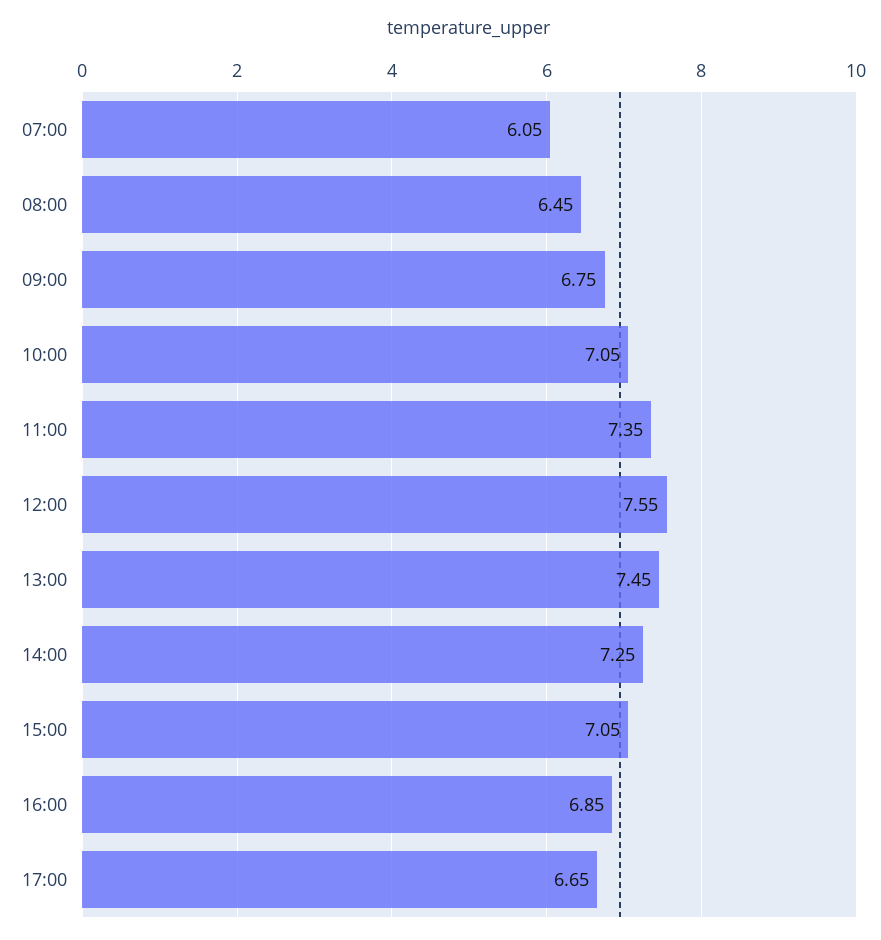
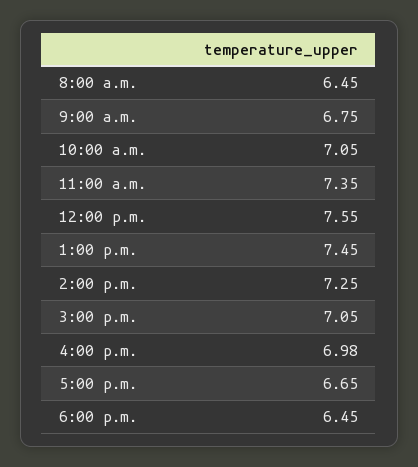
07:00: 6.05 -> none
16:00: 6.85 -> 6.98
6:00 p.m.: none -> 6.45

